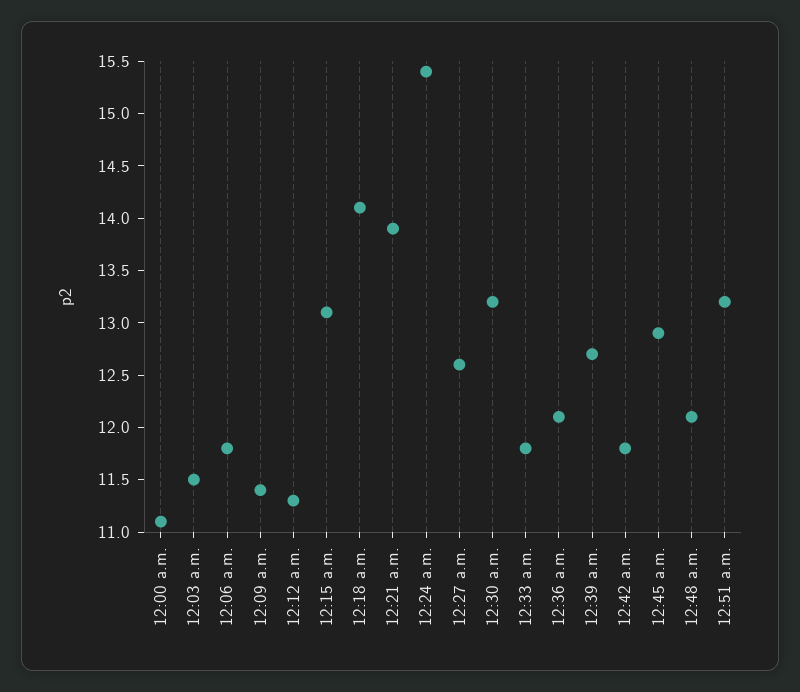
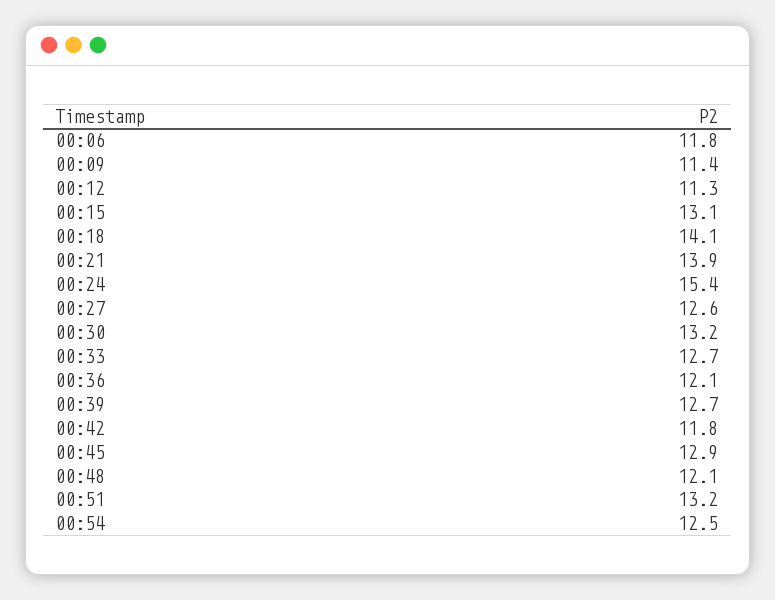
12:00 a.m.: 11.1 -> none
12:03 a.m.: 11.5 -> none
12:33 a.m.: 11.8 -> 12.7
00:54: none -> 12.5

